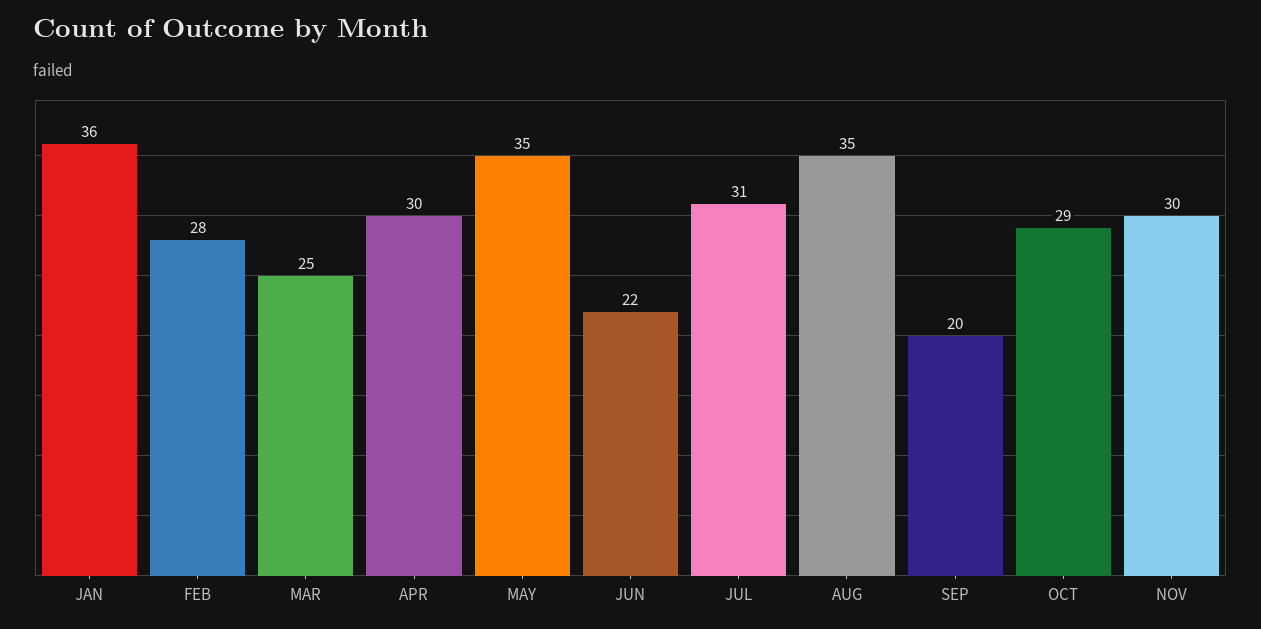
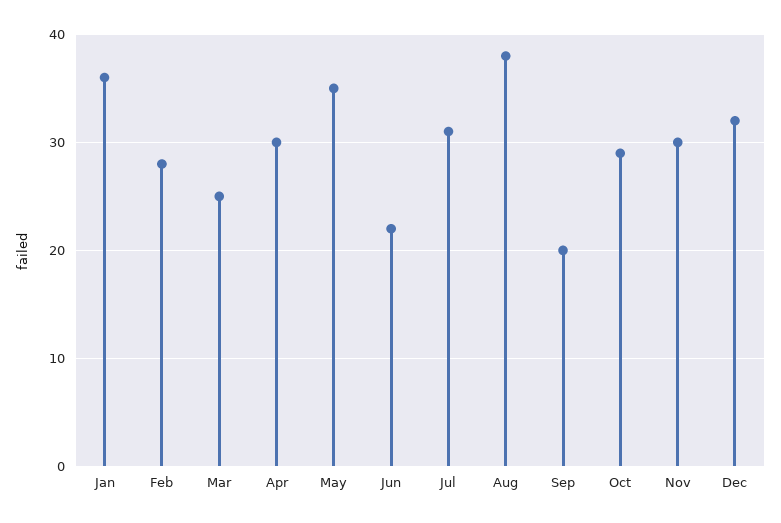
AUG: 35 -> 38
Dec: none -> 32

